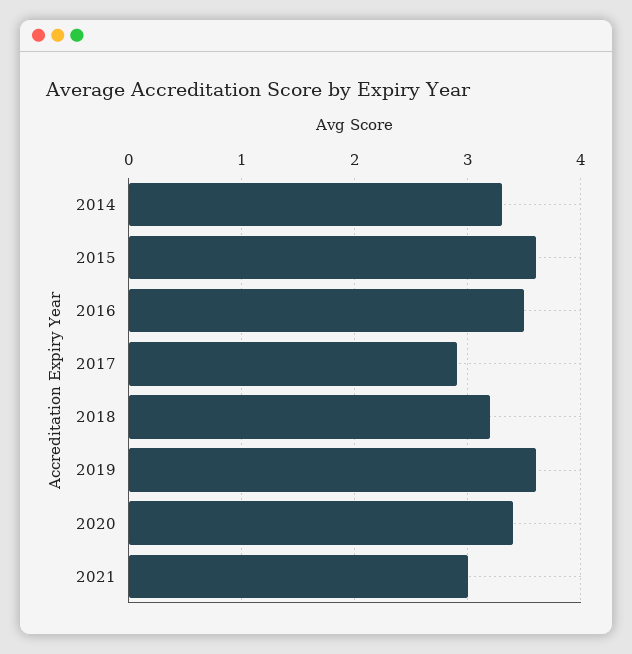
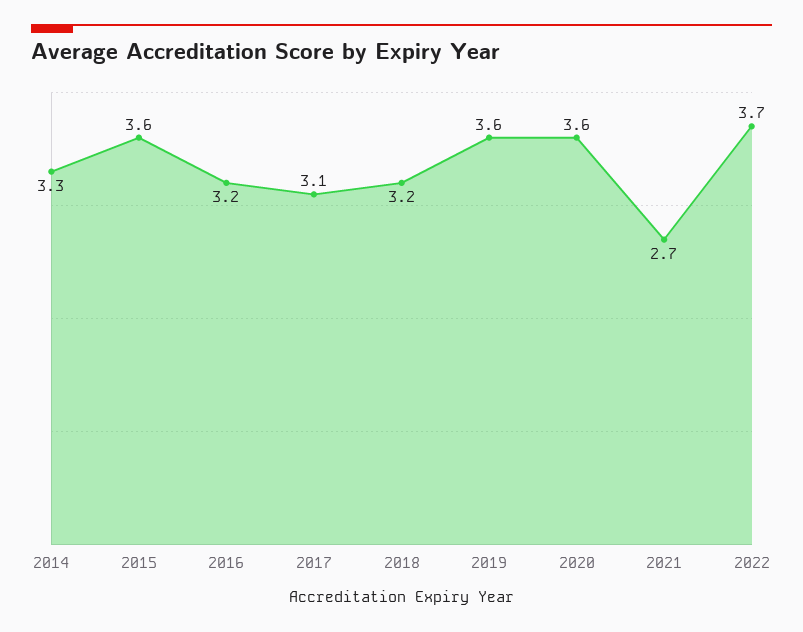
2016: 3.5 -> 3.2
2017: 2.9 -> 3.1
2020: 3.4 -> 3.6
2021: 3 -> 2.7
2022: none -> 3.7

